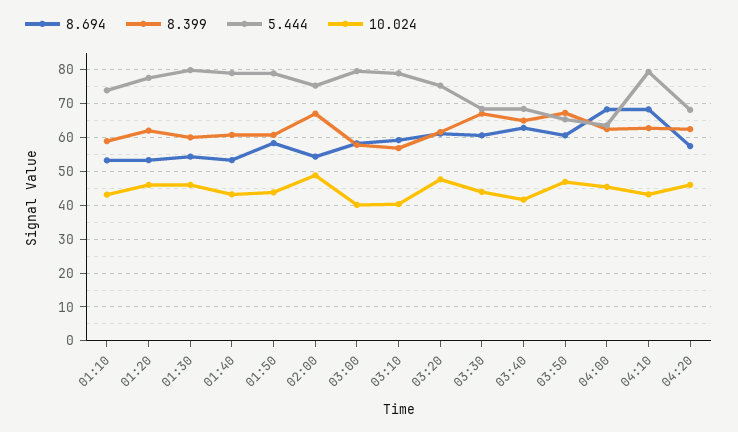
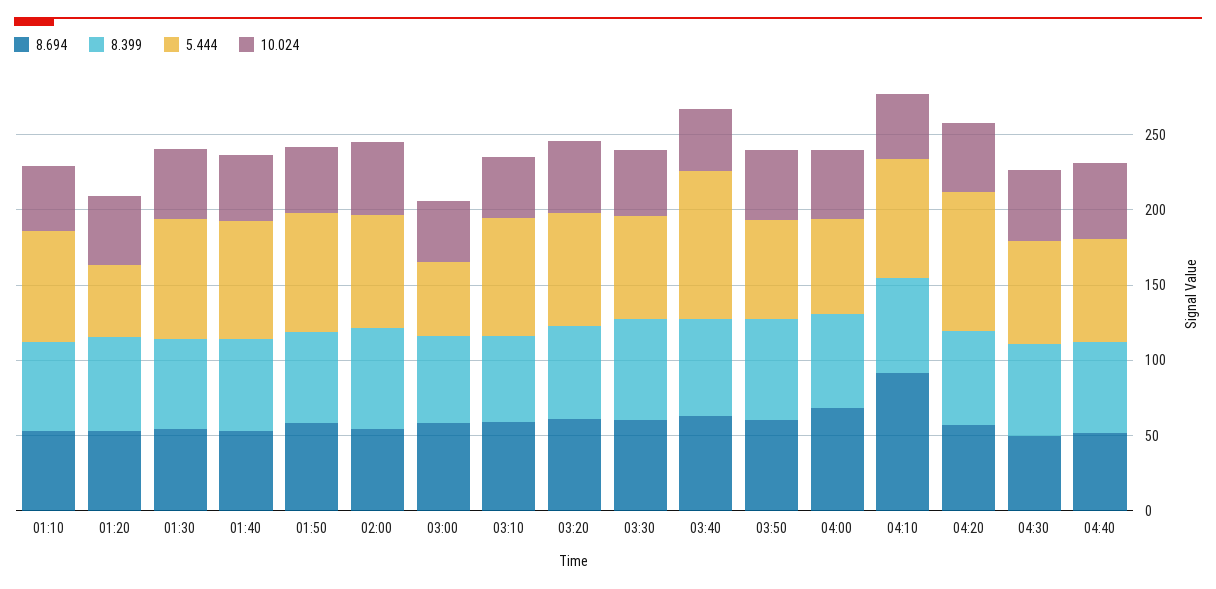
5.444, 01:20: 78 -> 50
5.444, 03:00: 80 -> 50
5.444, 03:40: 68 -> 100
8.694, 04:10: 68 -> 90
5.444, 04:20: 68 -> 90
8.694, 04:30: none -> 50
8.399, 04:30: none -> 60
5.444, 04:30: none -> 70
10.024, 04:30: none -> 50
8.694, 04:40: none -> 50
8.399, 04:40: none -> 60
5.444, 04:40: none -> 70
10.024, 04:40: none -> 50

